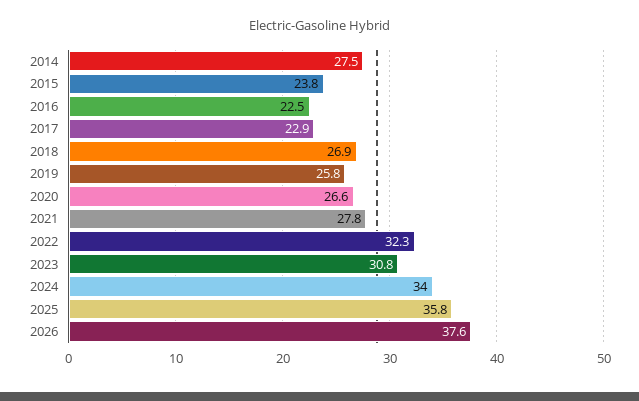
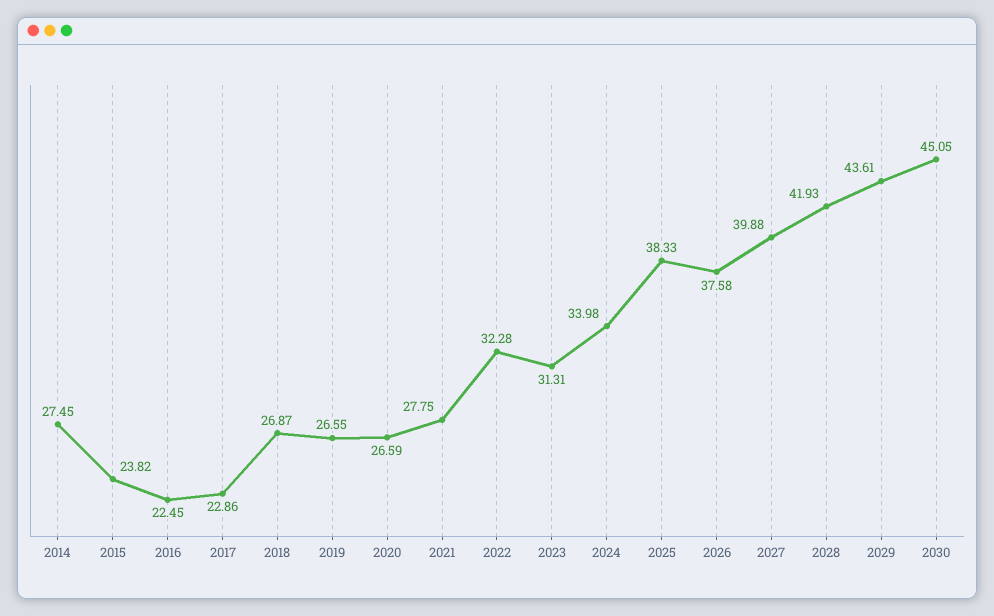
2019: 25.8 -> 26.55
2023: 30.8 -> 31.31
2025: 35.8 -> 38.33
2027: none -> 39.88
2028: none -> 41.93
2029: none -> 43.61
2030: none -> 45.05

